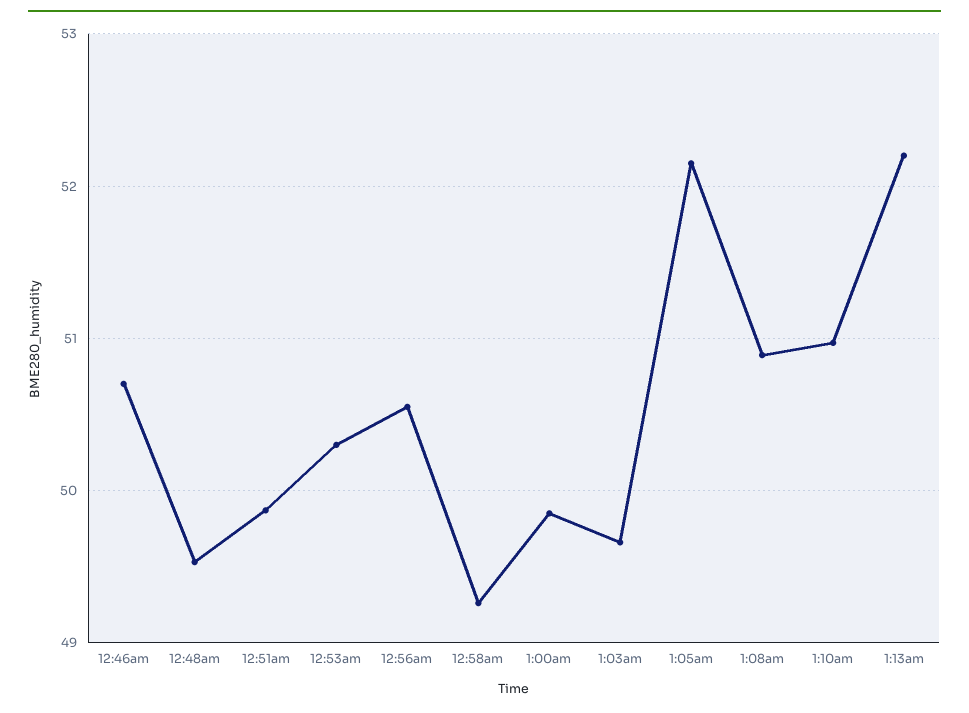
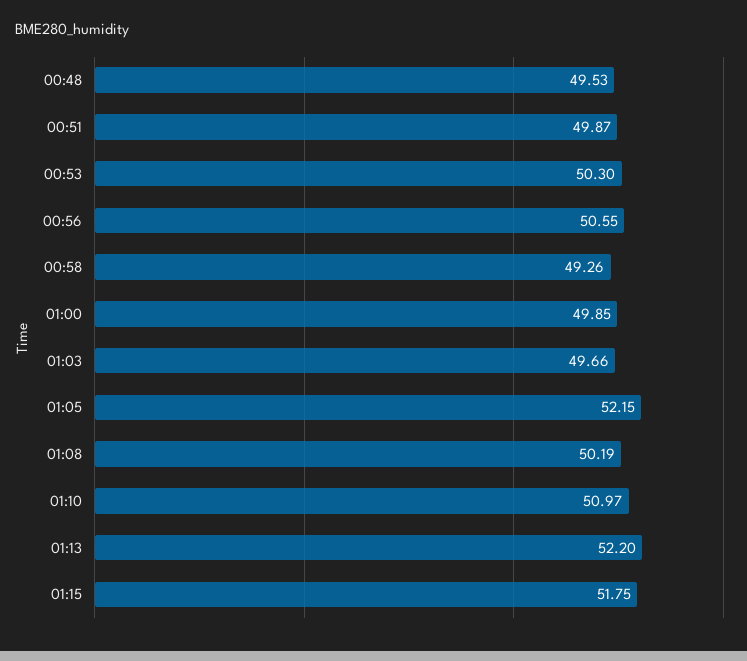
12:46am: 50.7 -> none
1:08am: 50.9 -> 50.19
01:15: none -> 51.75

